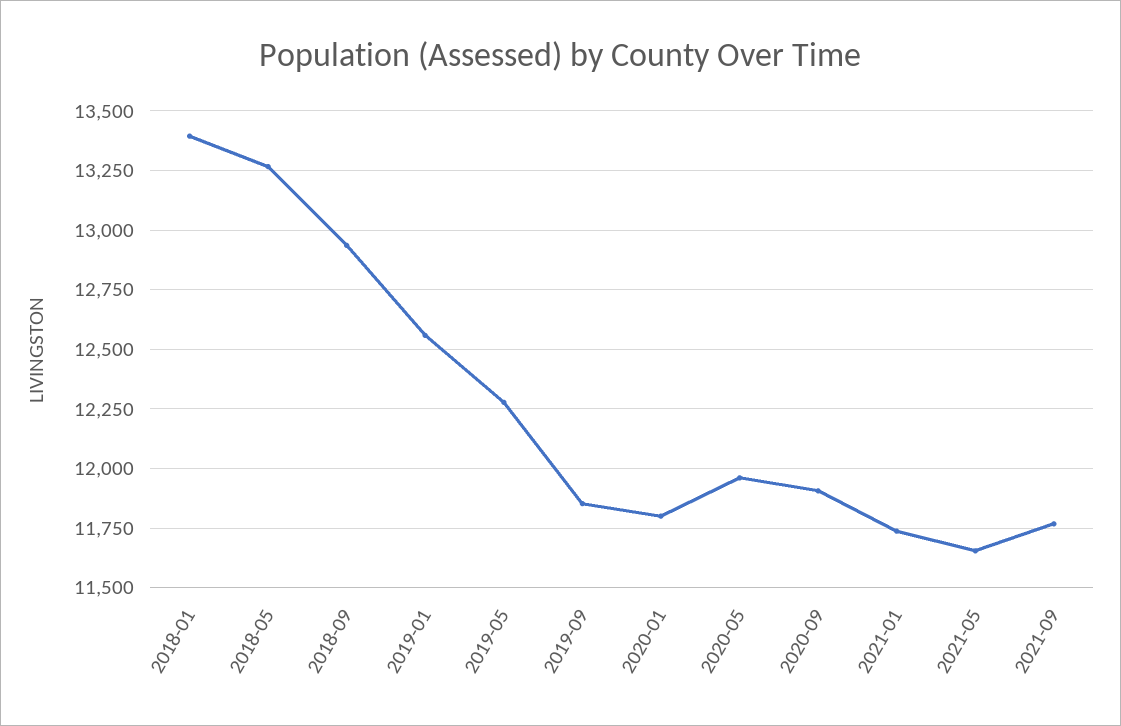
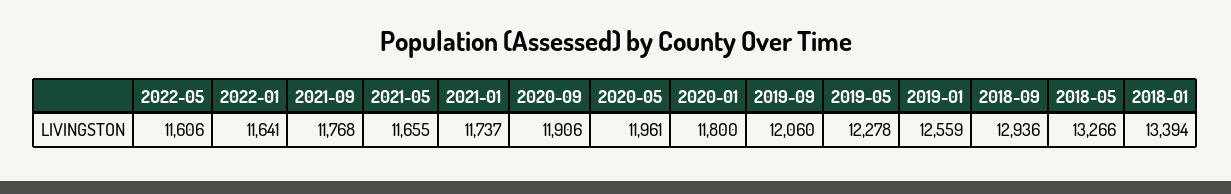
2019-09: 11850 -> 12060
2022-05: none -> 11606
2022-01: none -> 11641

